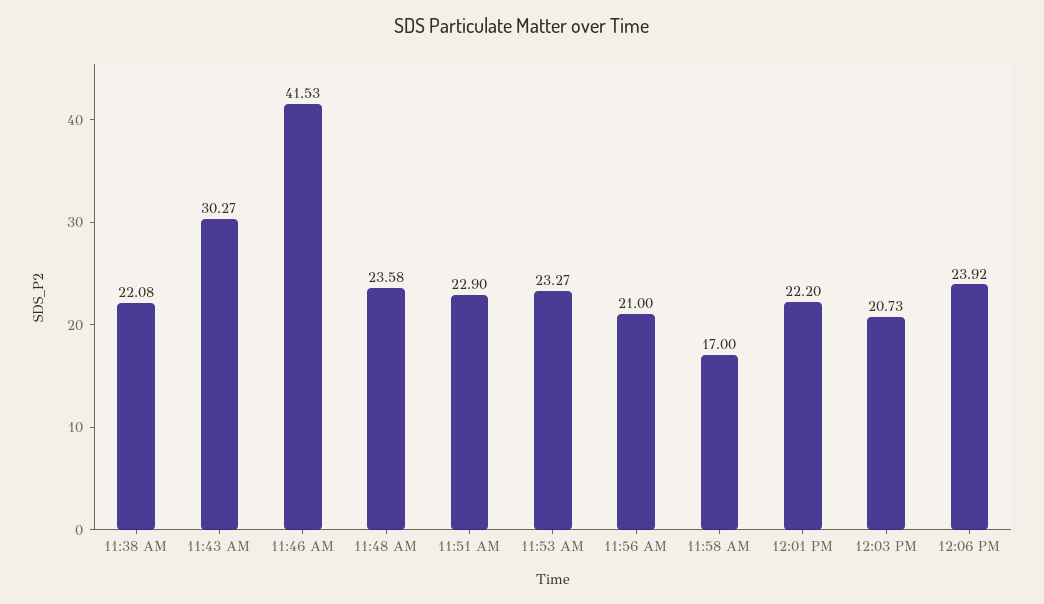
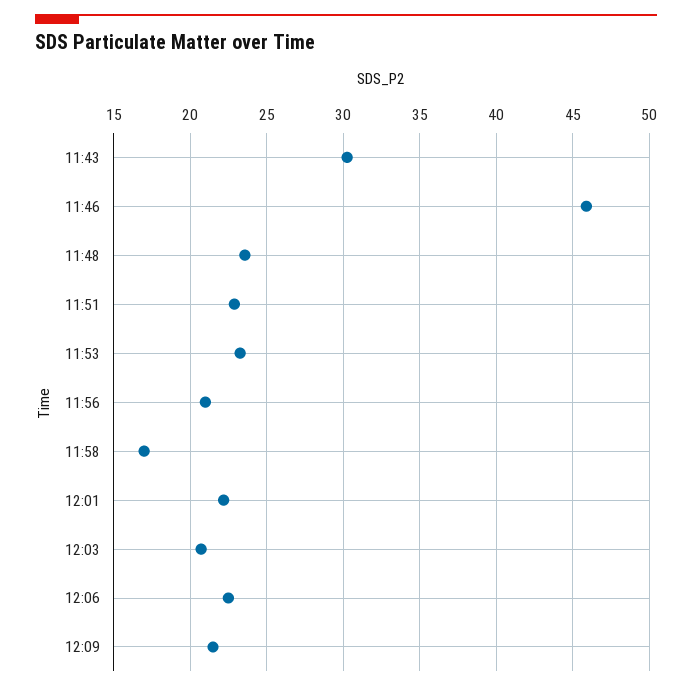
11:38 AM: 22.08 -> none
11:46 AM: 41.53 -> 46
12:06 PM: 23.92 -> 22.5
12:09: none -> 21.5

